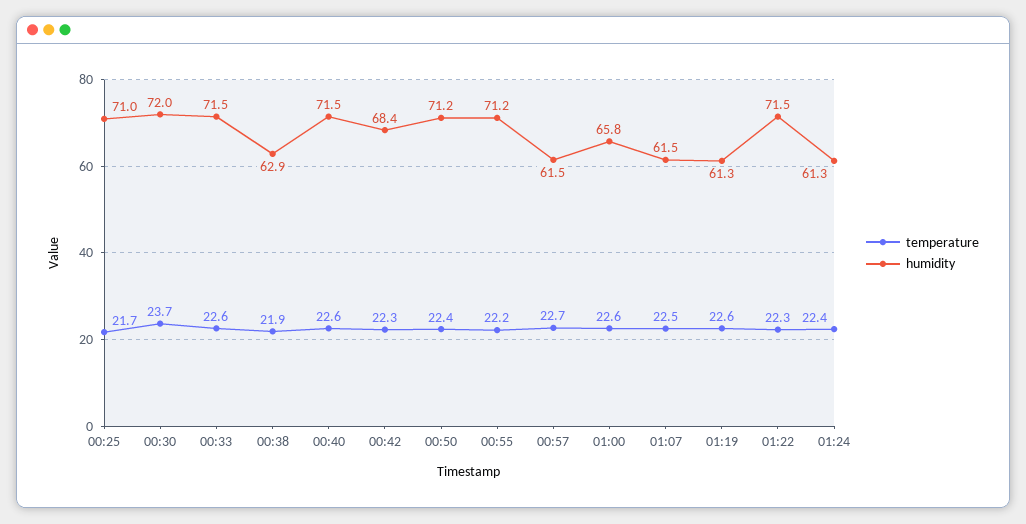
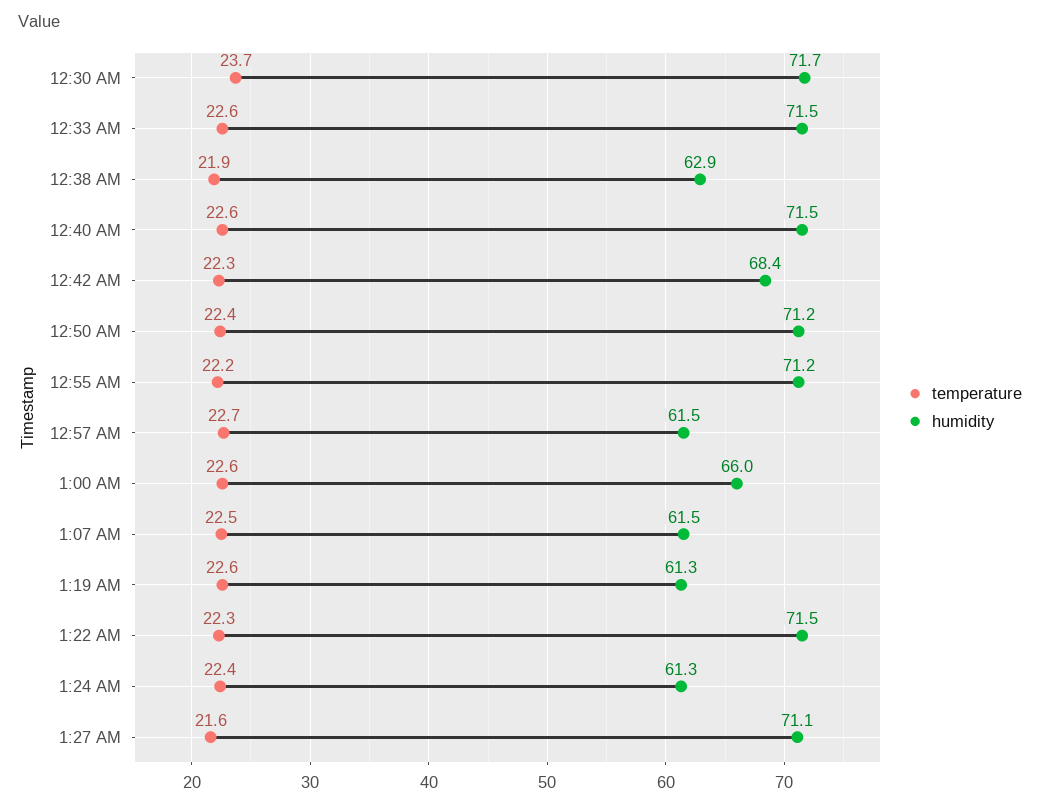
temperature, 00:25: 21.7 -> none
humidity, 00:25: 71 -> none
humidity, 00:30: 72 -> 71.7
humidity, 01:00: 65.8 -> 66
temperature, 1:27 AM: none -> 21.6
humidity, 1:27 AM: none -> 71.1

